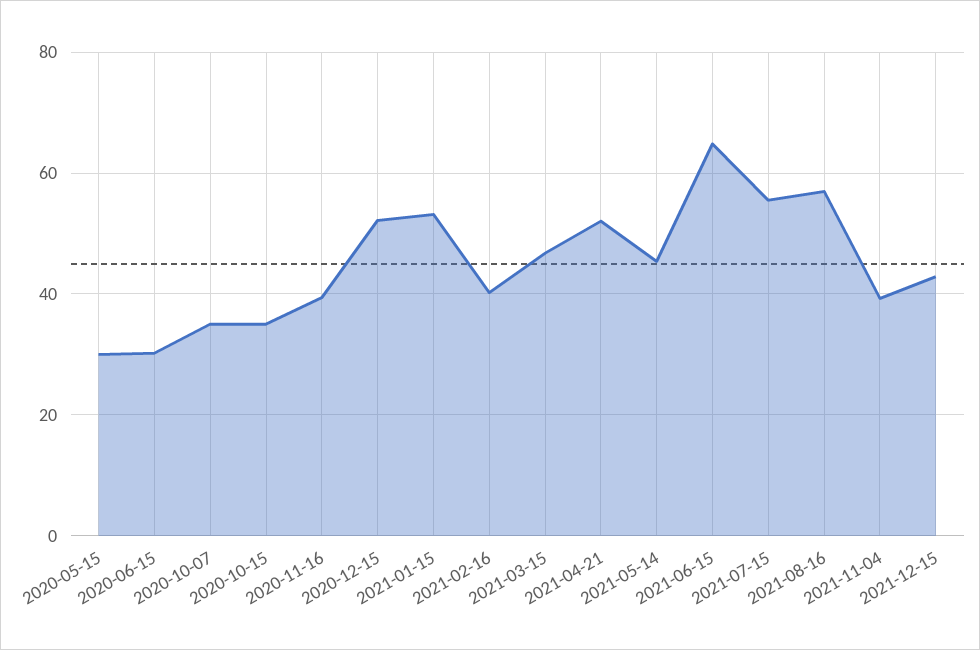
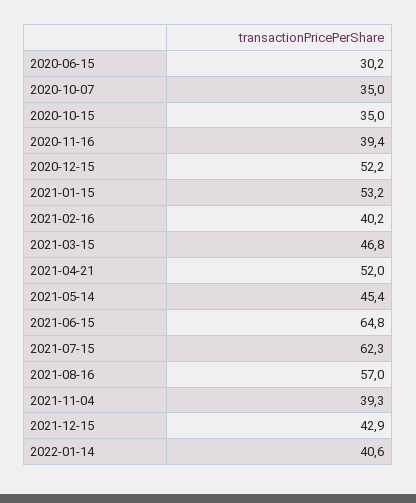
2020-05-15: 30 -> none
2021-07-15: 56 -> 62.3
2022-01-14: none -> 40.6

